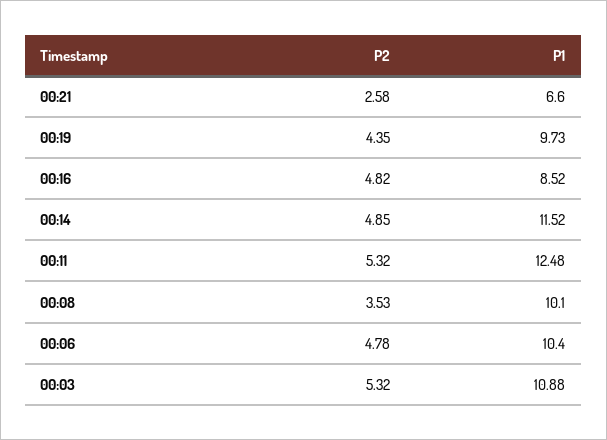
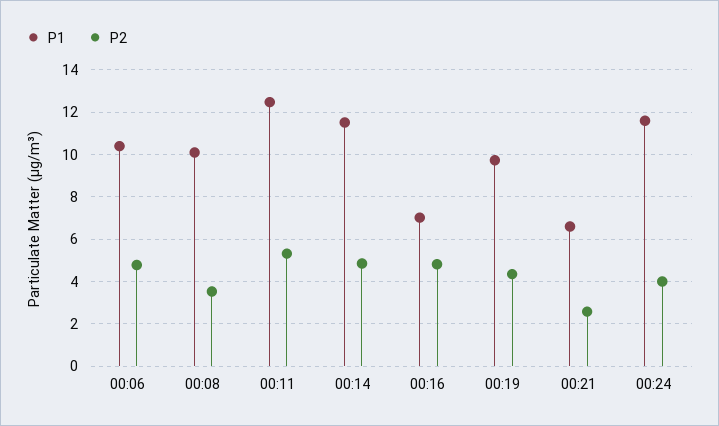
P1, 00:16: 8.52 -> 7
P2, 00:03: 5.32 -> none
P1, 00:03: 10.88 -> none
P1, 00:24: none -> 11.5
P2, 00:24: none -> 4

